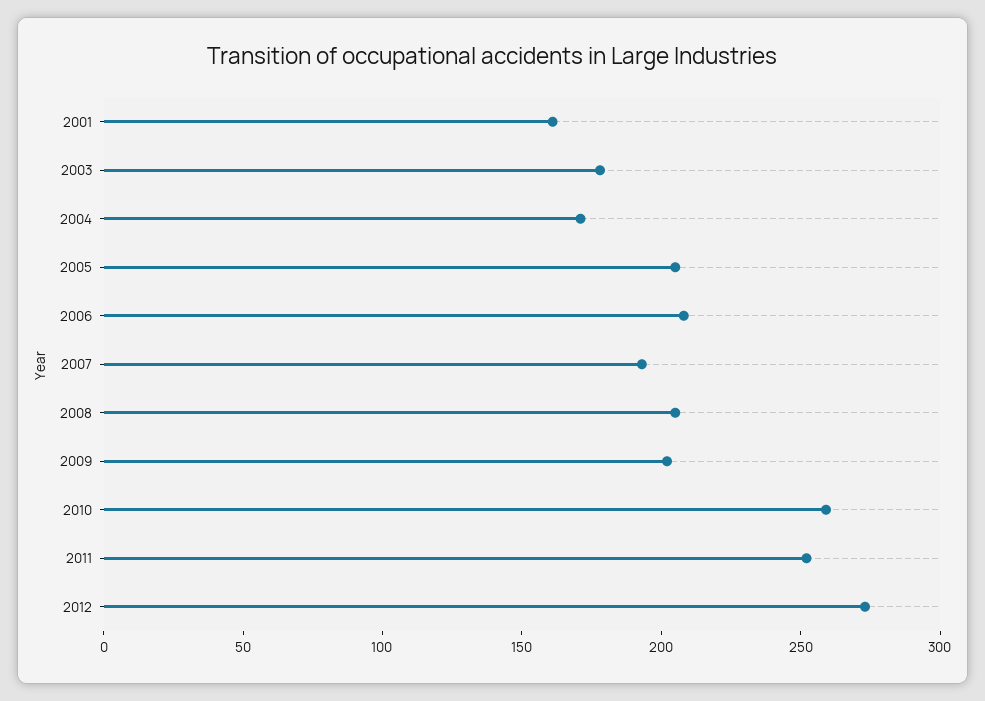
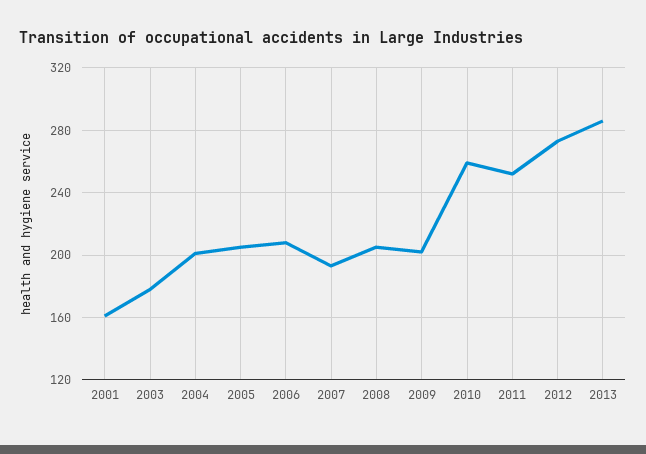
2004: 170 -> 200
2013: none -> 285

